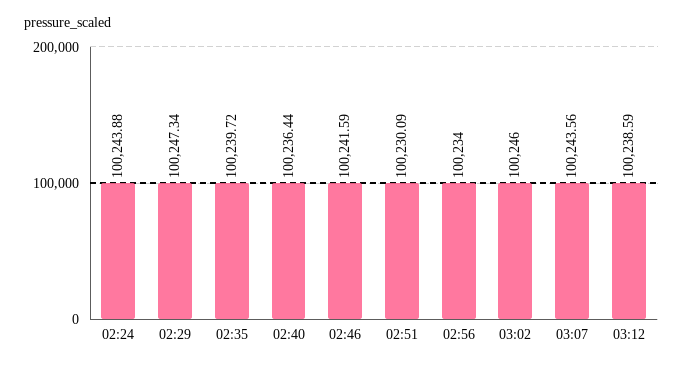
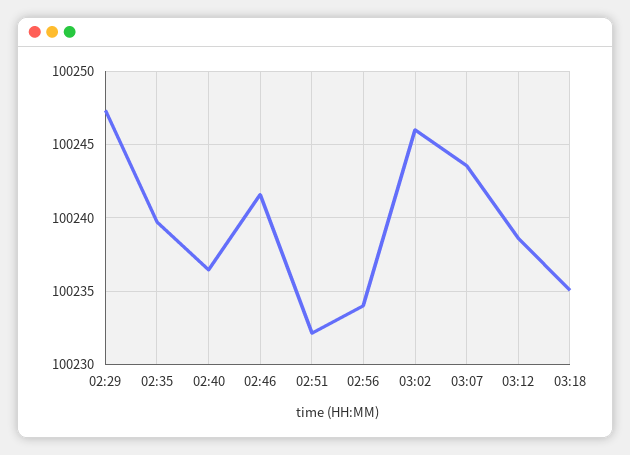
02:24: 100243.88 -> none
02:51: 100230.09 -> 100232
03:18: none -> 100235

